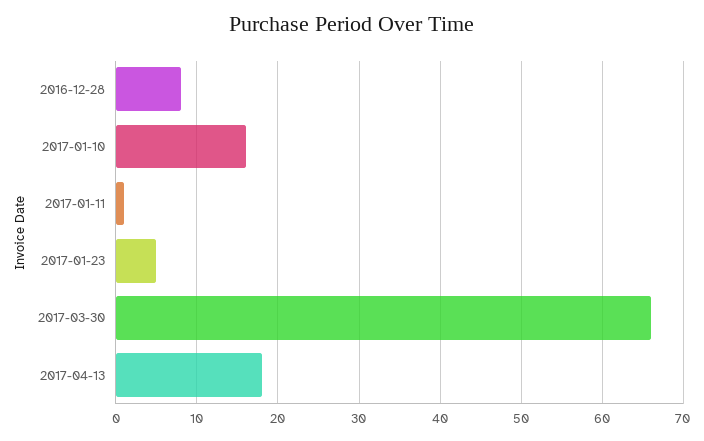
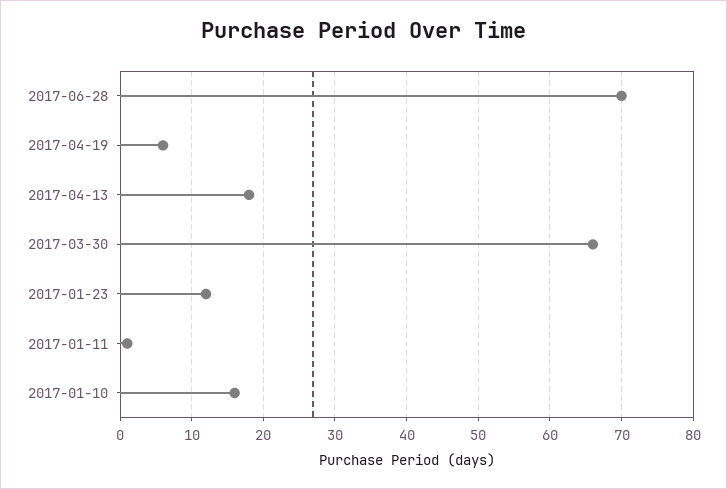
2016-12-28: 8 -> none
2017-01-23: 5 -> 12
2017-06-28: none -> 70
2017-04-19: none -> 6

